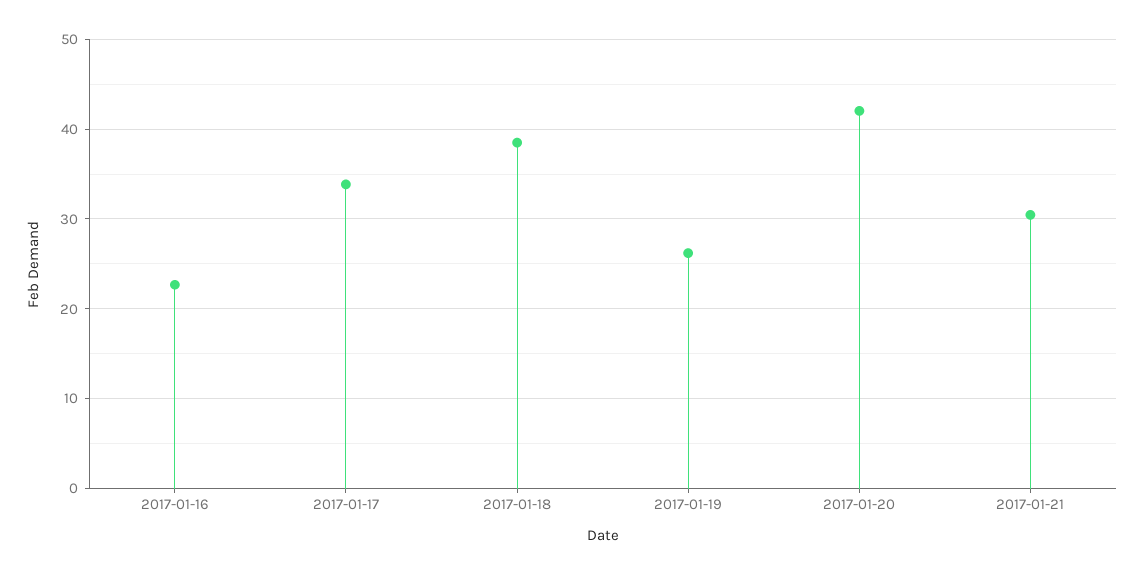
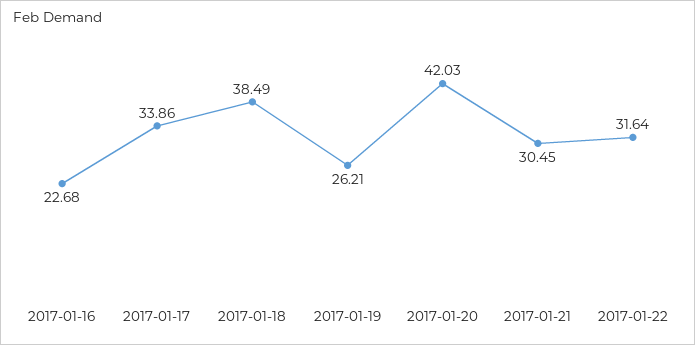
2017-01-22: none -> 31.64

